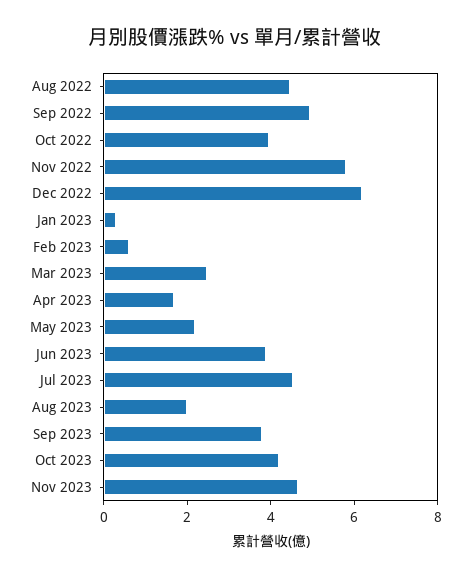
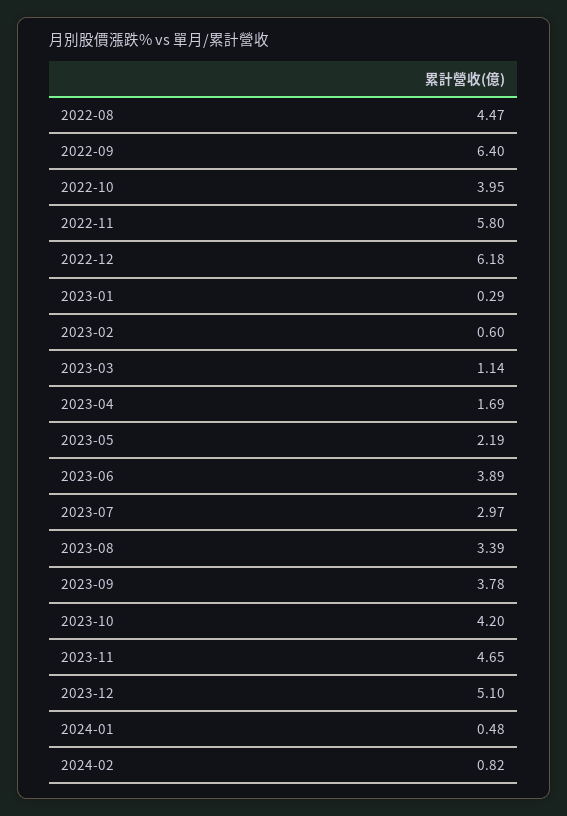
Sep 2022: 5 -> 6.4
Mar 2023: 2.5 -> 1.14
Jul 2023: 4.5 -> 2.97
Aug 2023: 2 -> 3.39
2023-12: none -> 5.1
2024-01: none -> 0.48
2024-02: none -> 0.82

